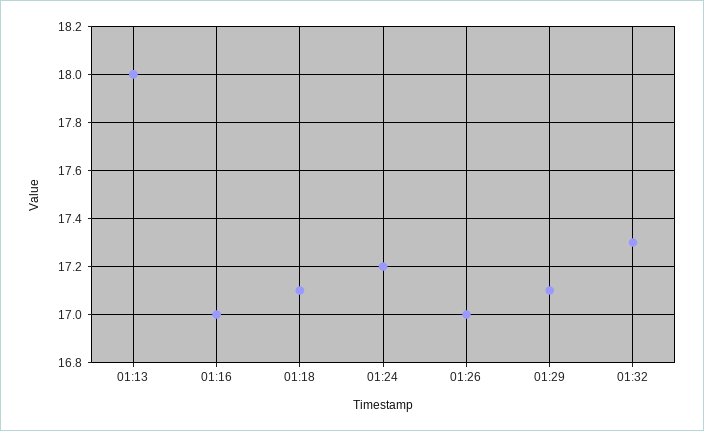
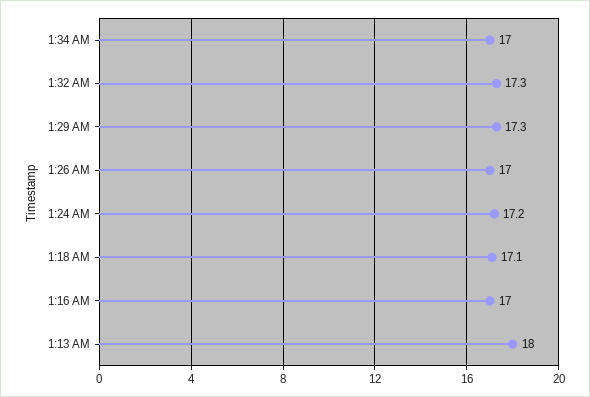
01:29: 17.1 -> 17.3
1:34 AM: none -> 17

